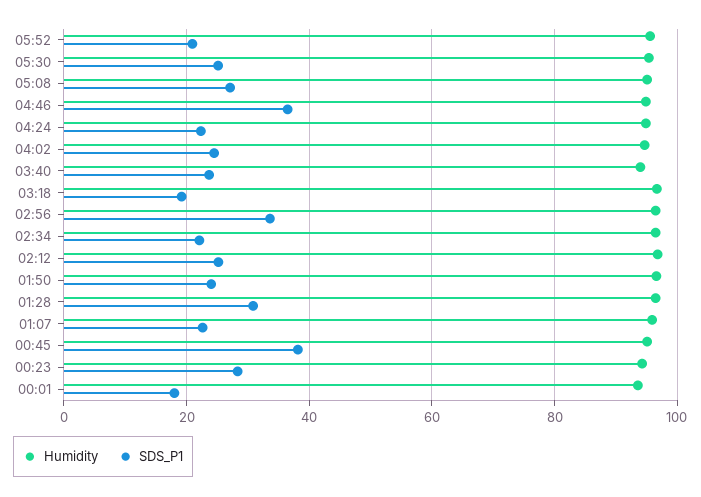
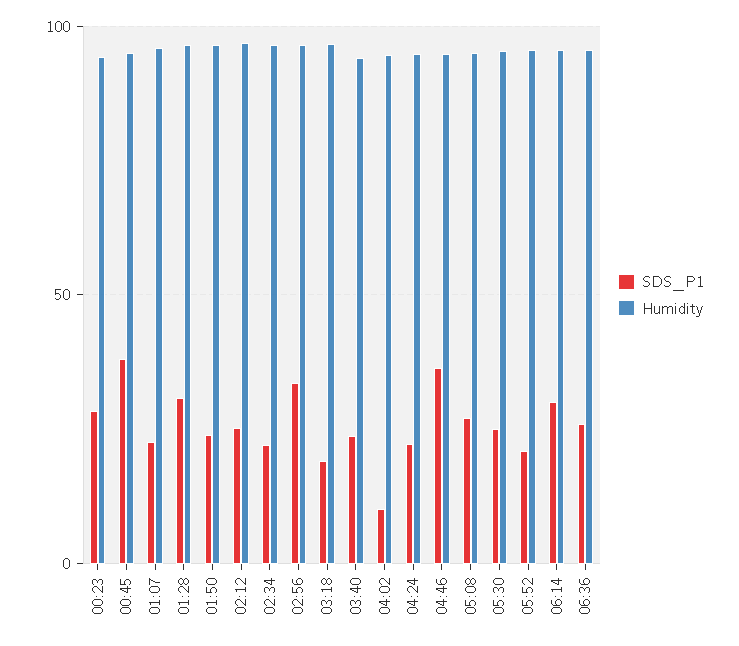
SDS_P1, 04:02: 24 -> 10
Humidity, 00:01: 94 -> none
SDS_P1, 00:01: 18 -> none
SDS_P1, 06:14: none -> 30
Humidity, 06:14: none -> 95
SDS_P1, 06:36: none -> 25
Humidity, 06:36: none -> 95

